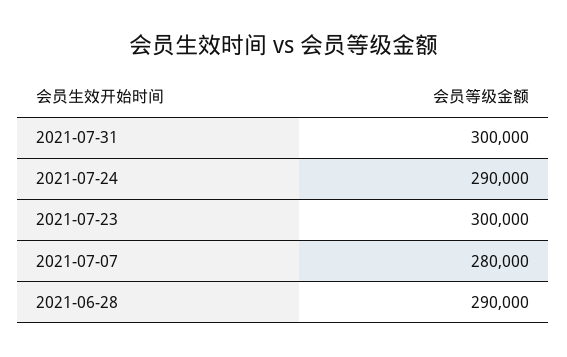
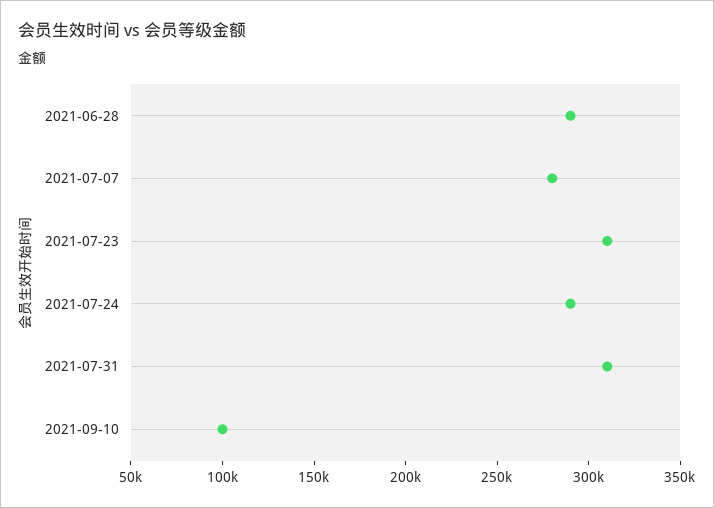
2021-07-31: 300000 -> 310000
2021-07-23: 300000 -> 310000
2021-09-10: none -> 100000

